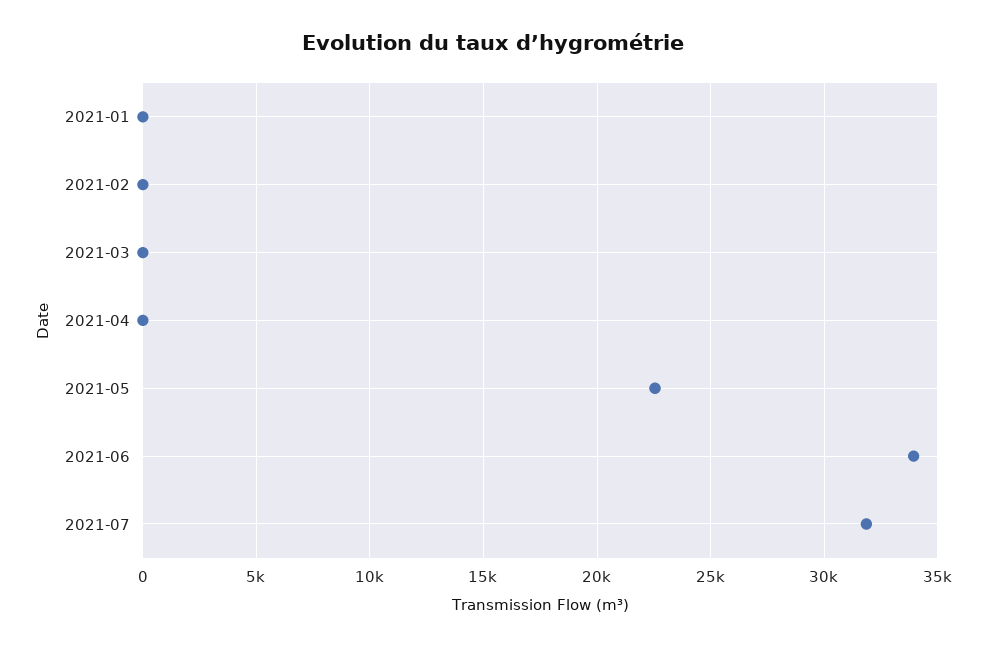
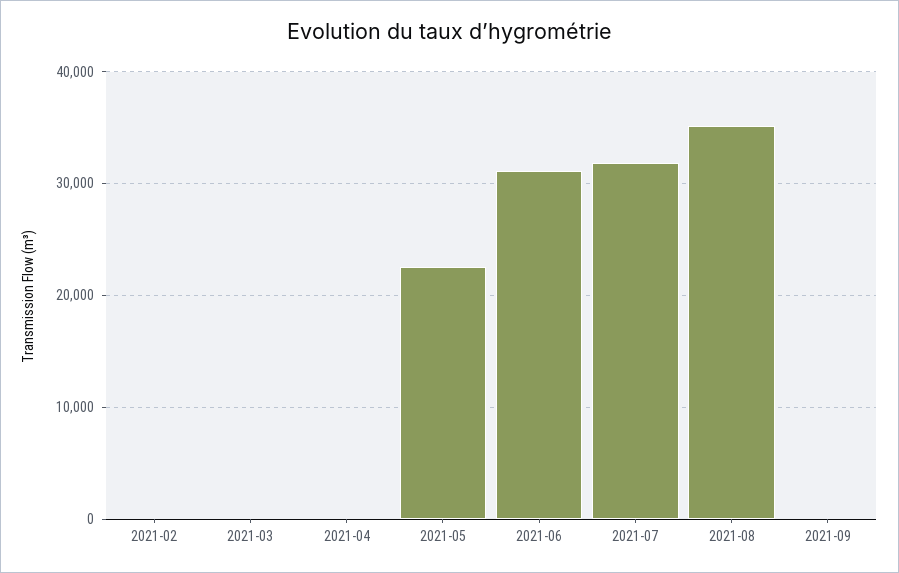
2021-01: 0 -> none
2021-06: 34000 -> 31000
2021-08: none -> 35000
2021-09: none -> 0

